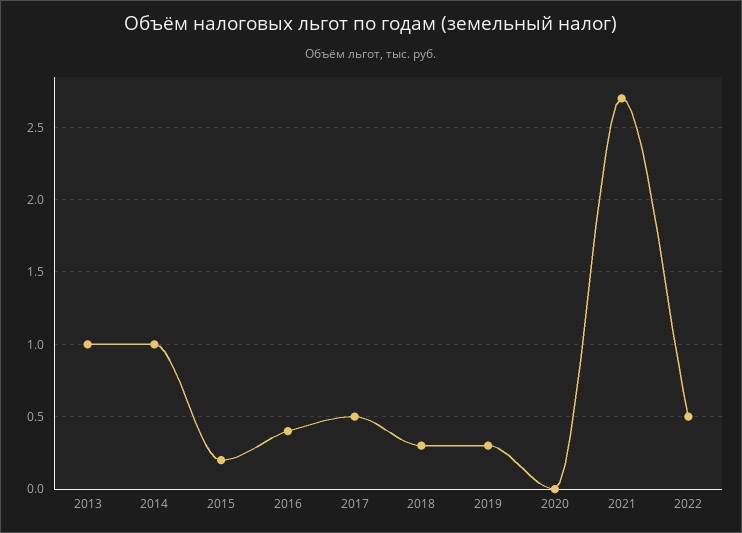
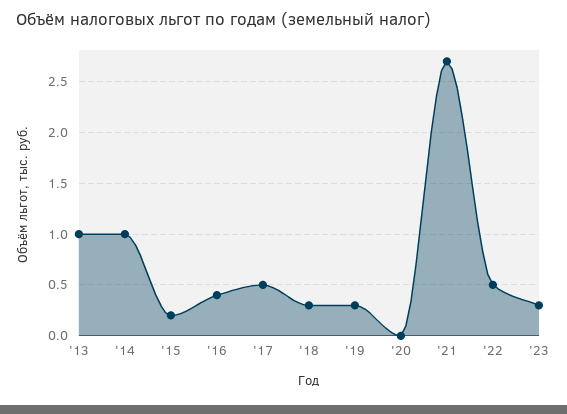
'23: none -> 0.3

